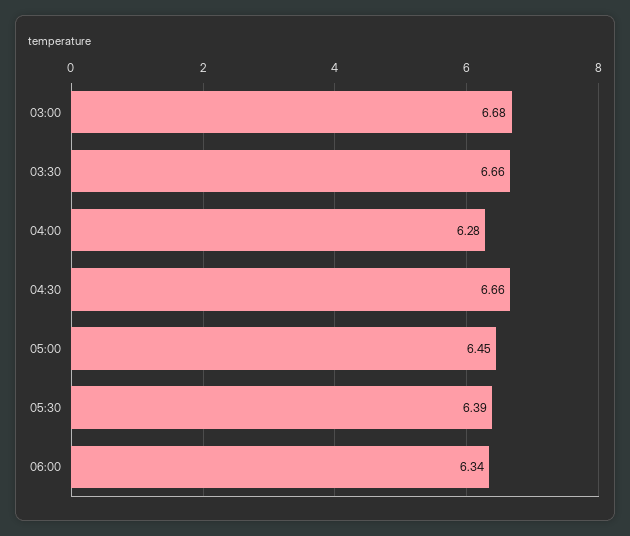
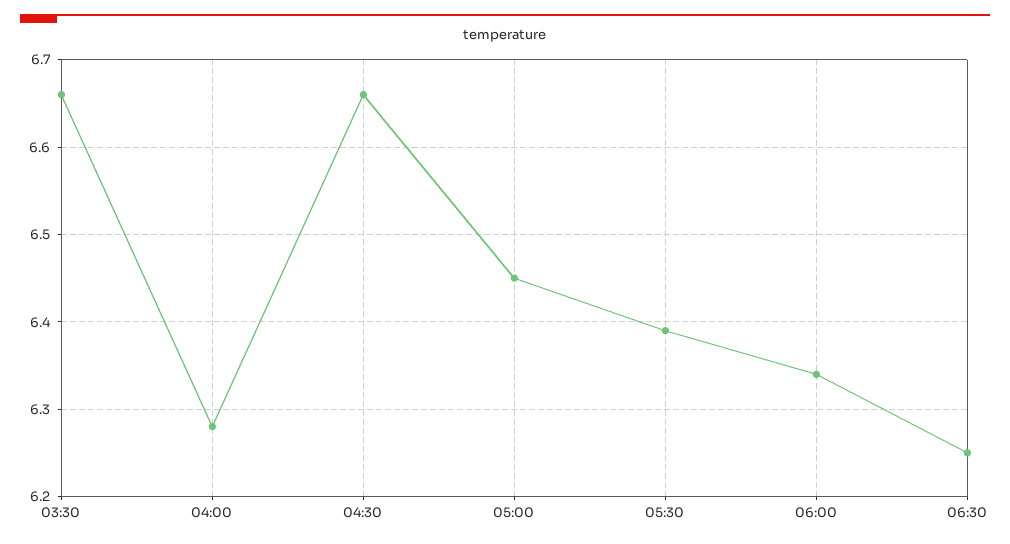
03:00: 6.68 -> none
06:30: none -> 6.25

